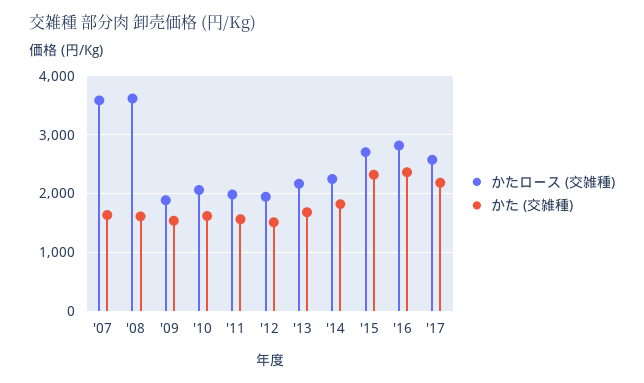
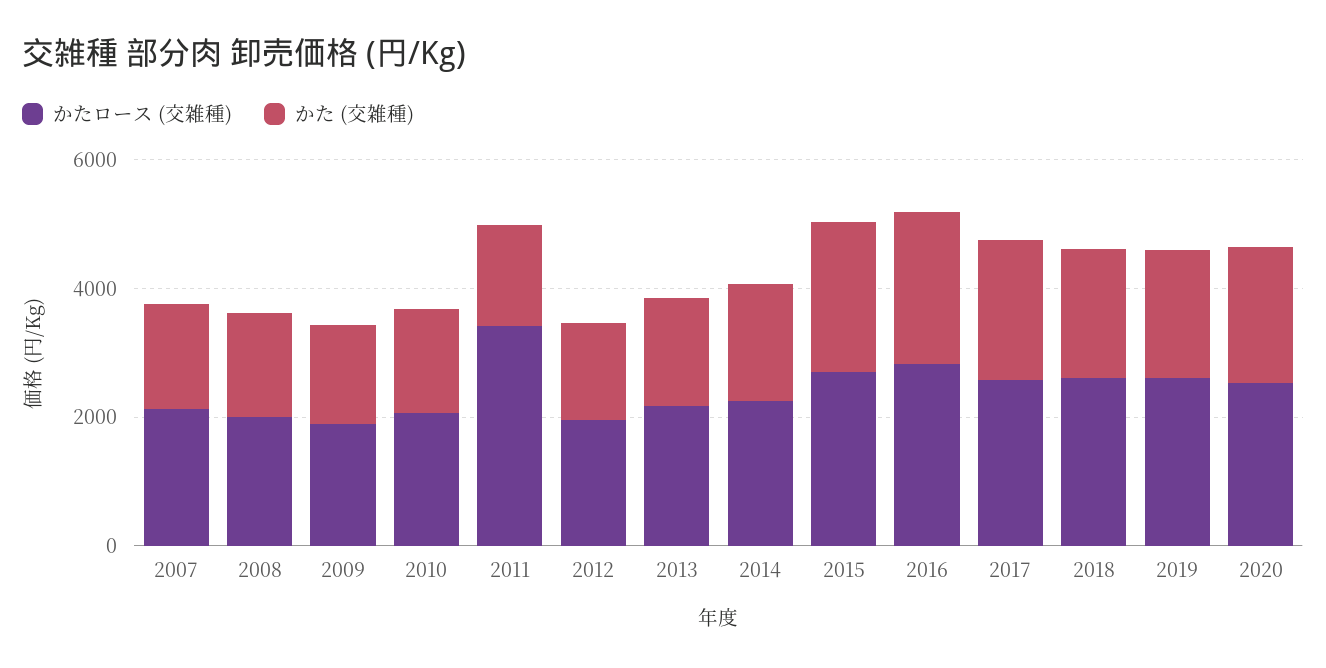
かたロース (交雑種), '07: 3600 -> 2000
かたロース (交雑種), '08: 3600 -> 2000
かたロース (交雑種), '11: 2000 -> 3500
かたロース (交雑種), 2018: none -> 2500
かた (交雑種), 2018: none -> 2000
かたロース (交雑種), 2019: none -> 2500
かた (交雑種), 2019: none -> 2000
かたロース (交雑種), 2020: none -> 2500
かた (交雑種), 2020: none -> 2000

